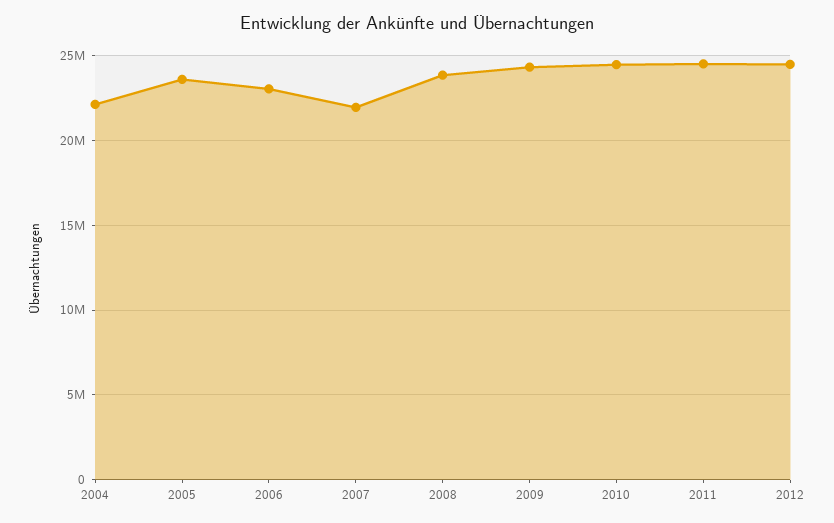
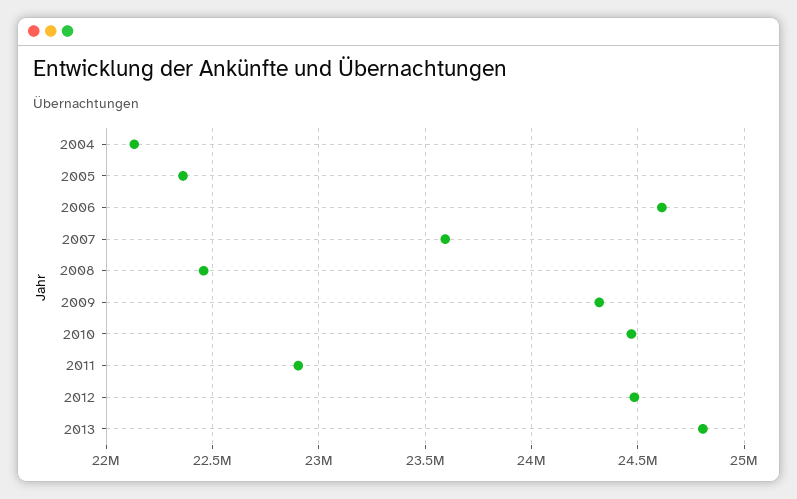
2005: 23500000 -> 22350000
2006: 23000000 -> 24600000
2007: 22000000 -> 23600000
2008: 24000000 -> 22450000
2011: 24500000 -> 22900000
2013: none -> 24800000

